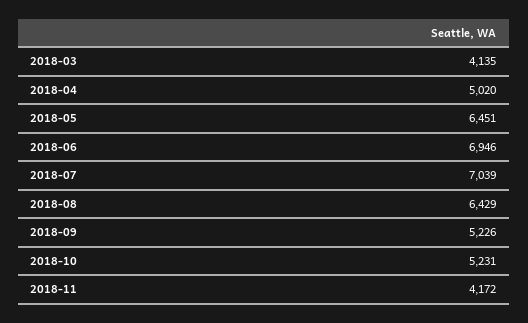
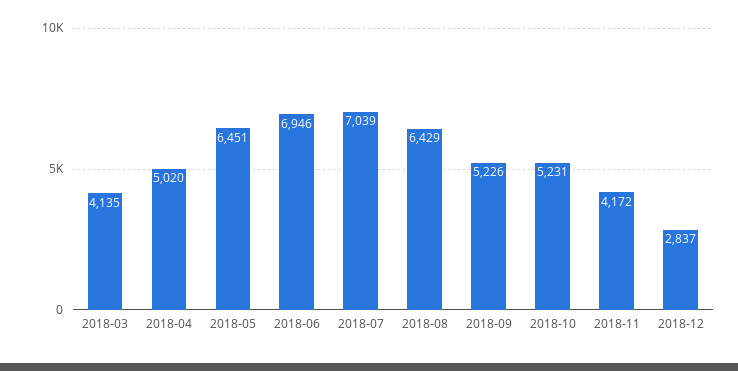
2018-12: none -> 2837

